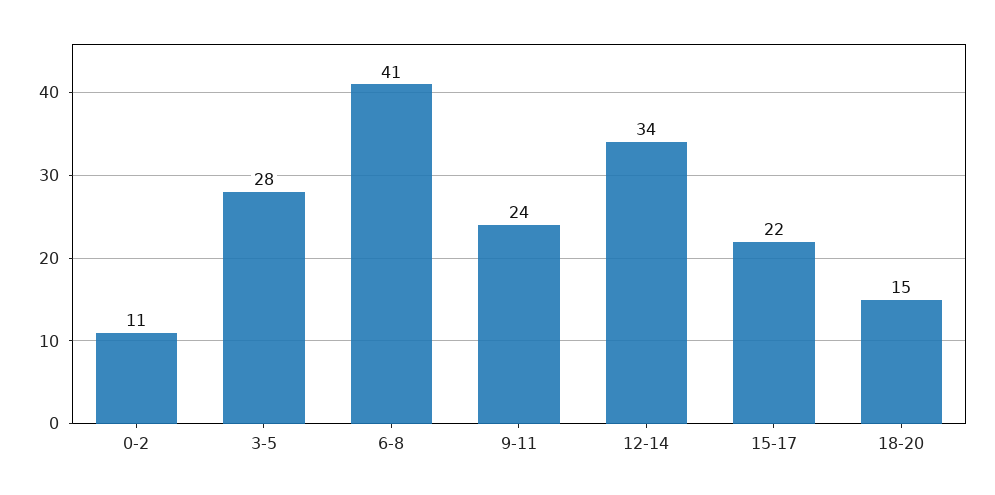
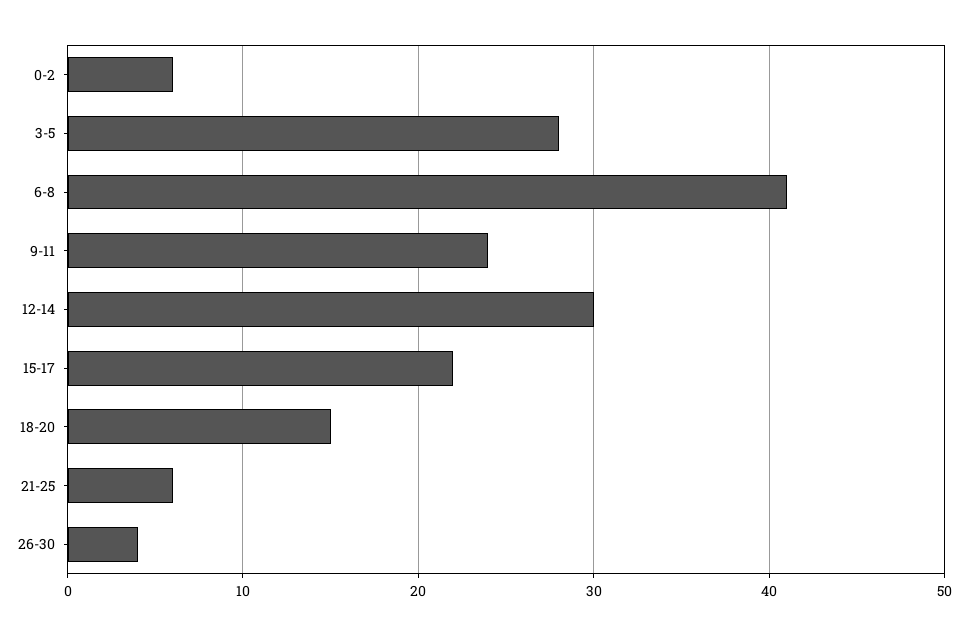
0-2: 11 -> 6
12-14: 34 -> 30
21-25: none -> 6
26-30: none -> 4

